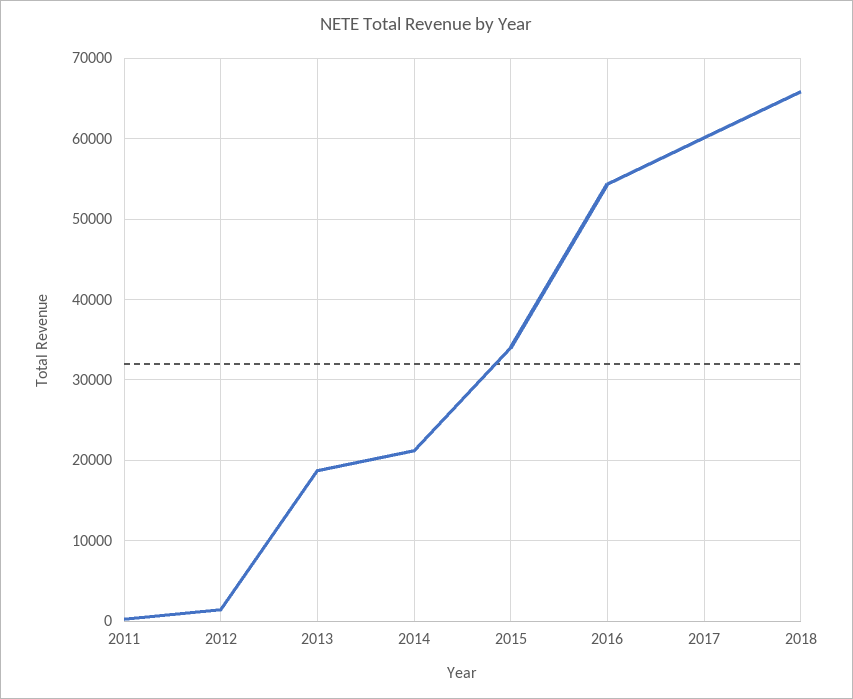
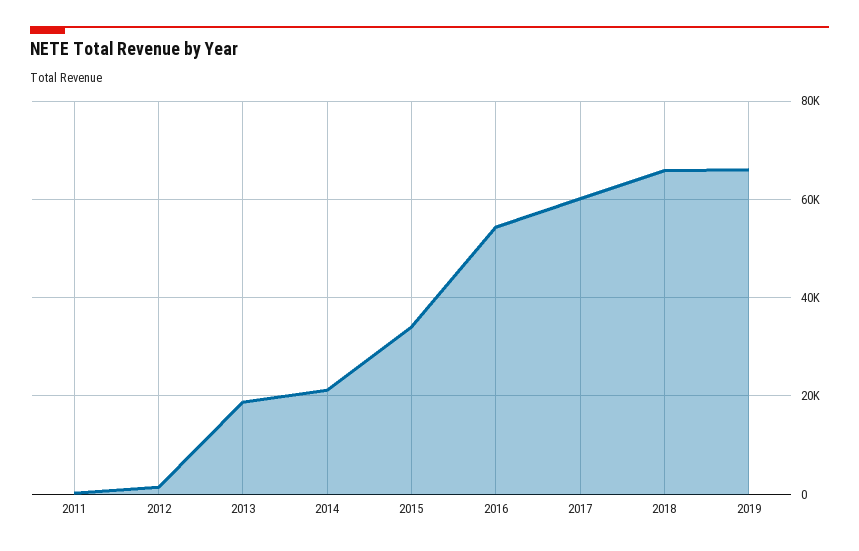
2019: none -> 66000

